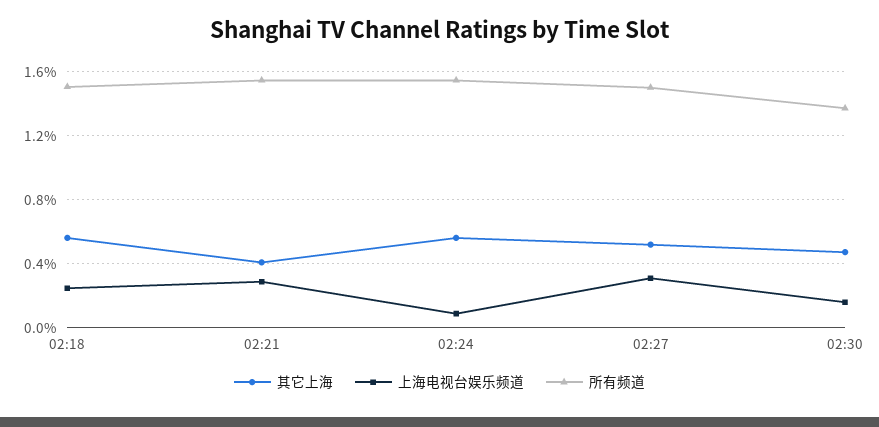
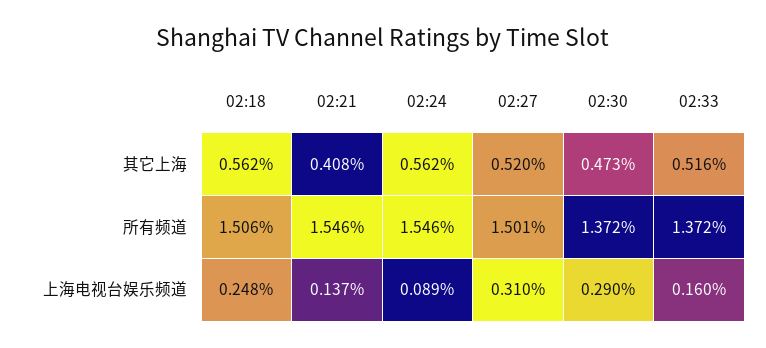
上海电视台娱乐频道, 02:21: 0.3 -> 0.137
上海电视台娱乐频道, 02:30: 0.15 -> 0.29
其它上海, 02:33: none -> 0.516
所有频道, 02:33: none -> 1.372
上海电视台娱乐频道, 02:33: none -> 0.16

